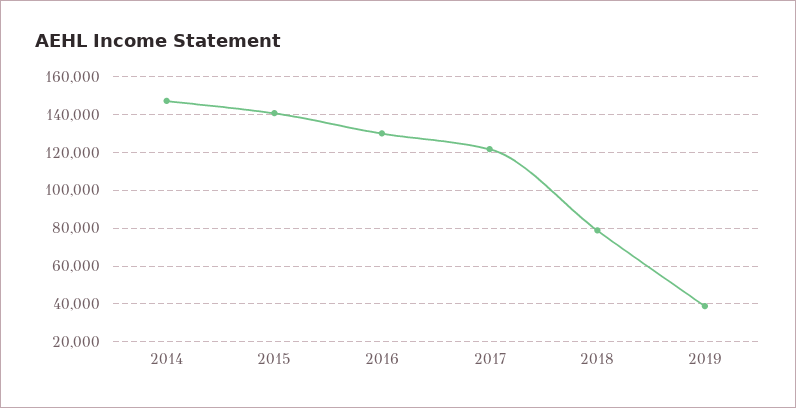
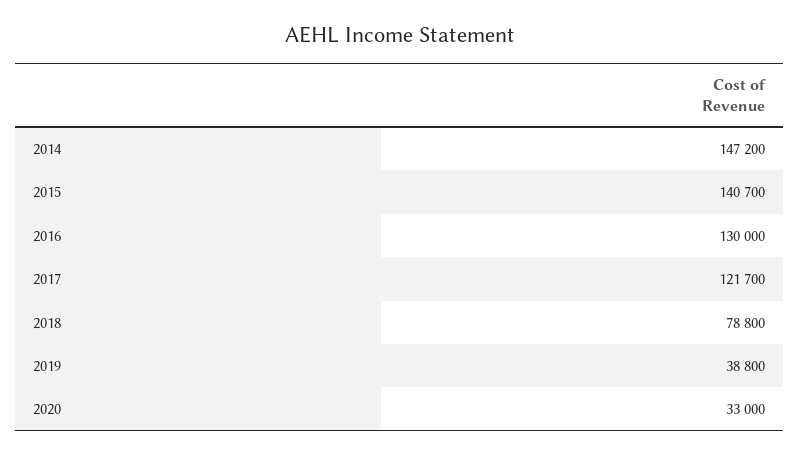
2020: none -> 33000

